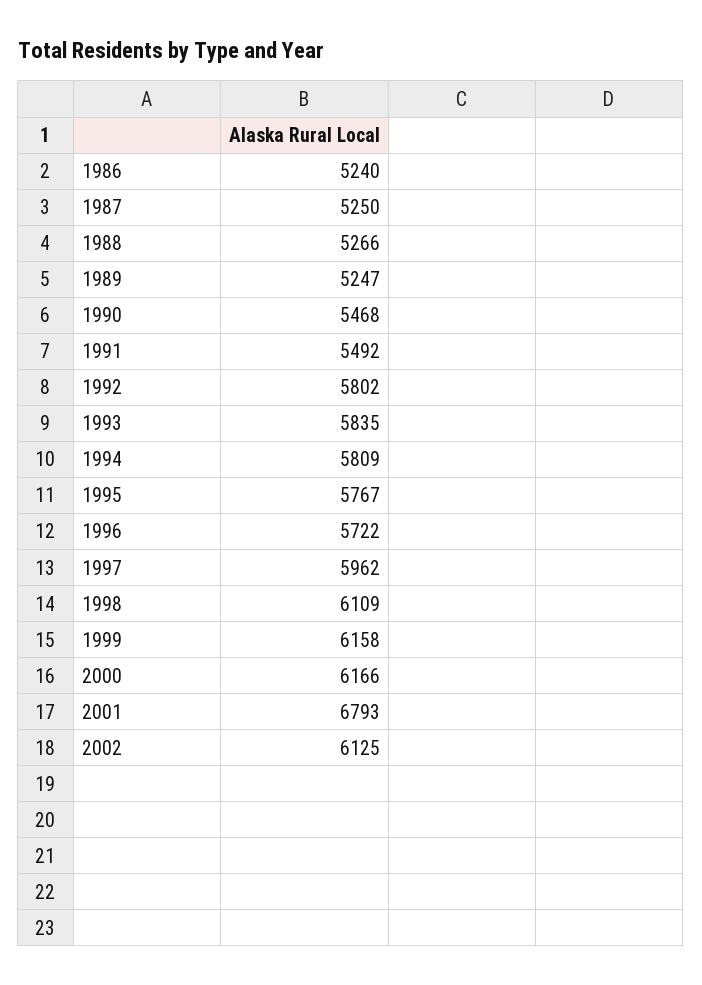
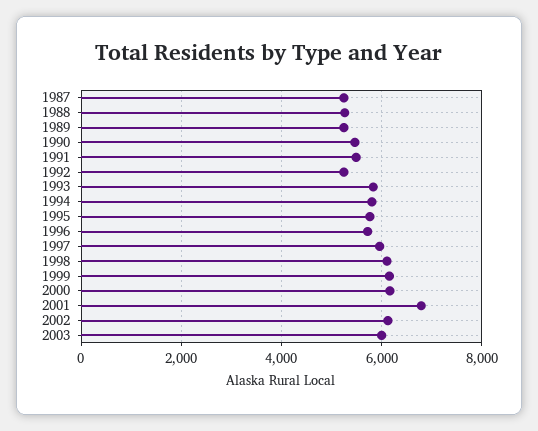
1986: 5240 -> none
1992: 5802 -> 5200
2003: none -> 6000

